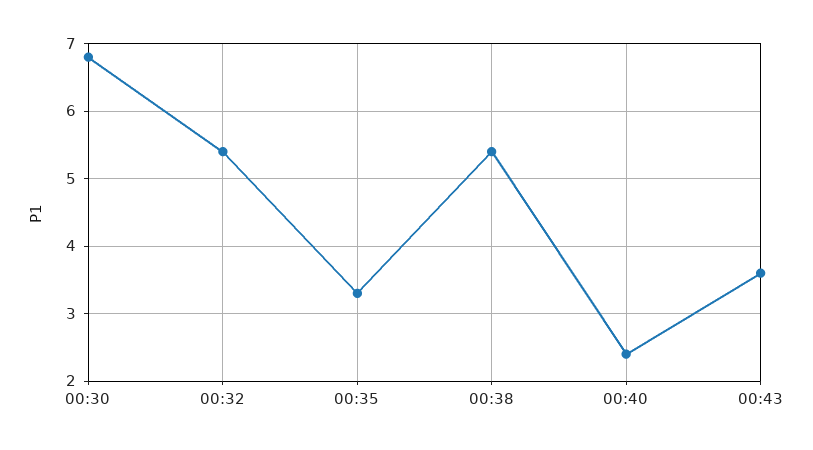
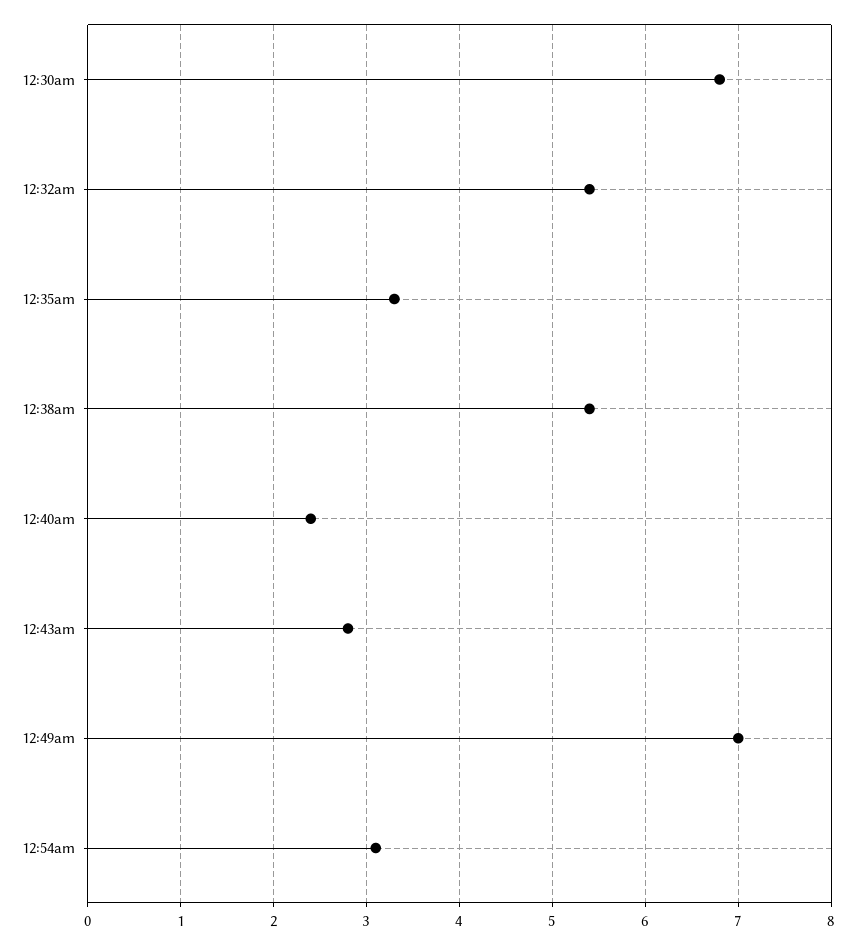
00:43: 3.6 -> 2.8
12:49am: none -> 7
12:54am: none -> 3.1

